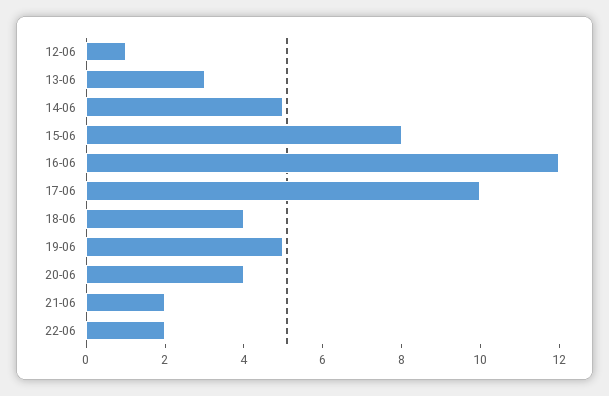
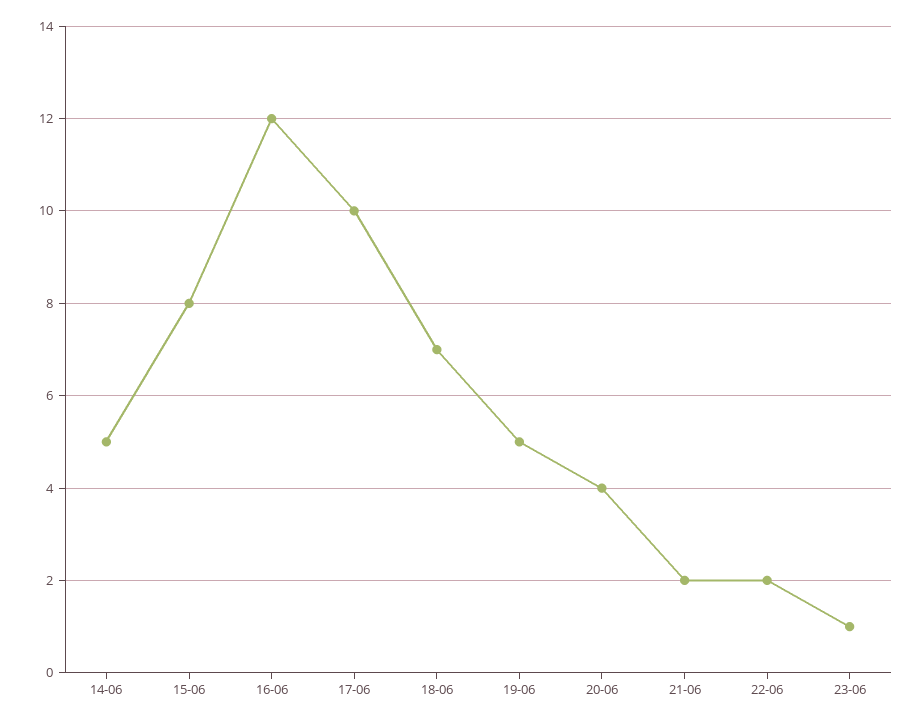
12-06: 1 -> none
13-06: 3 -> none
18-06: 4 -> 7
23-06: none -> 1

